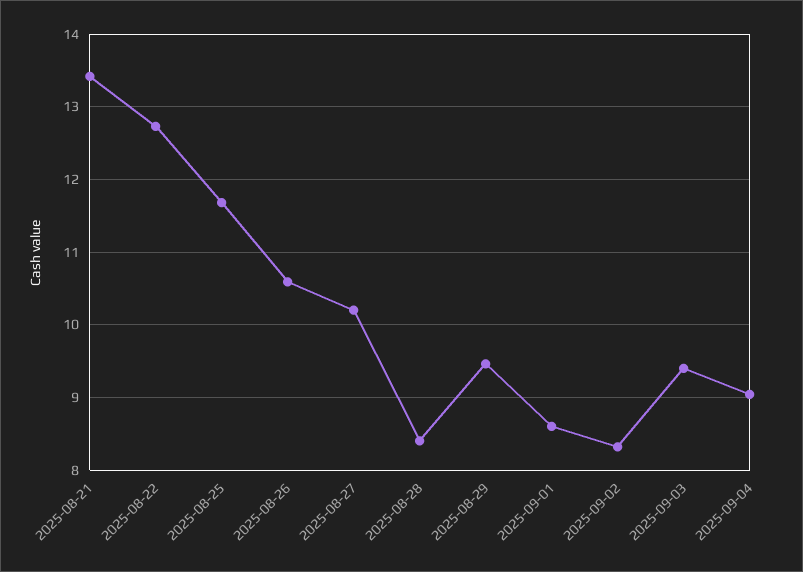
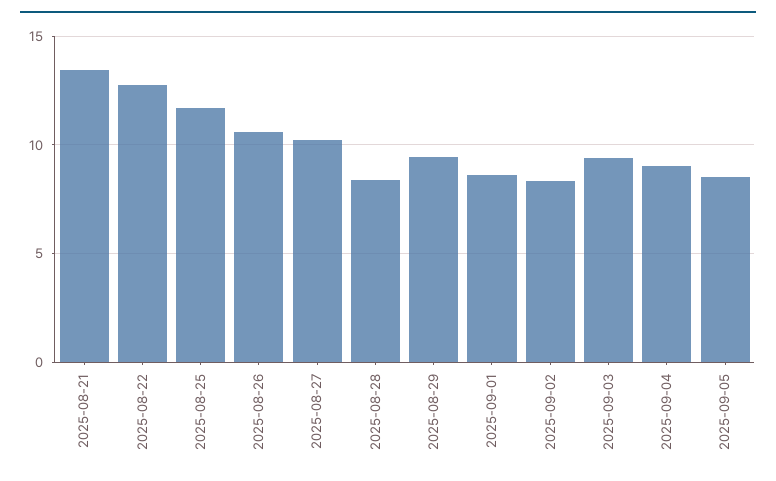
2025-09-05: none -> 8.5

